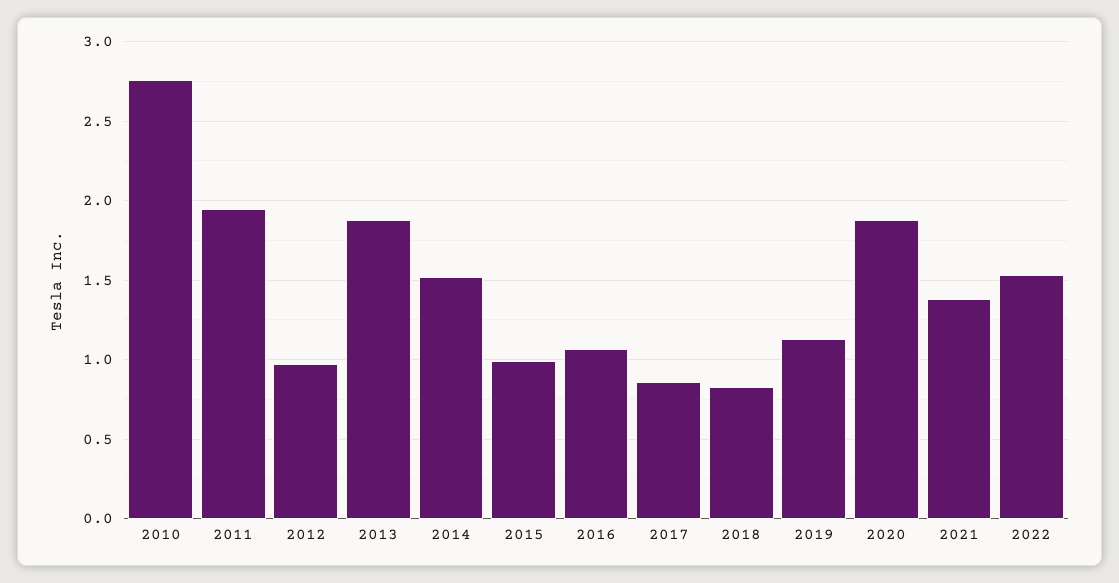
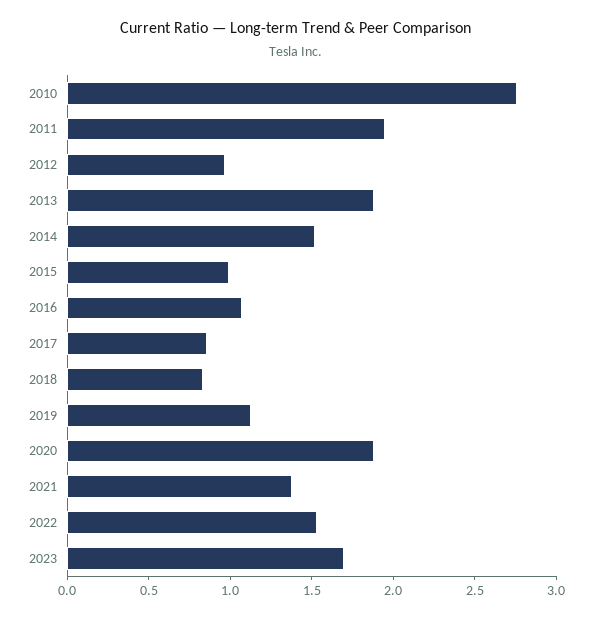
2023: none -> 1.7

